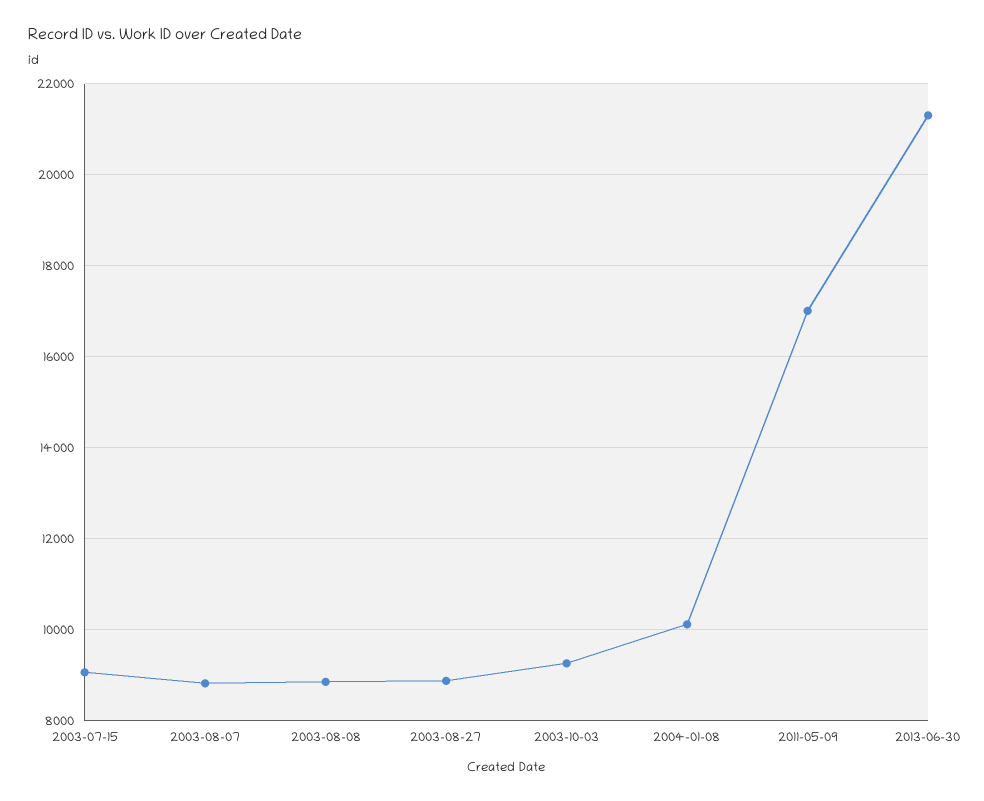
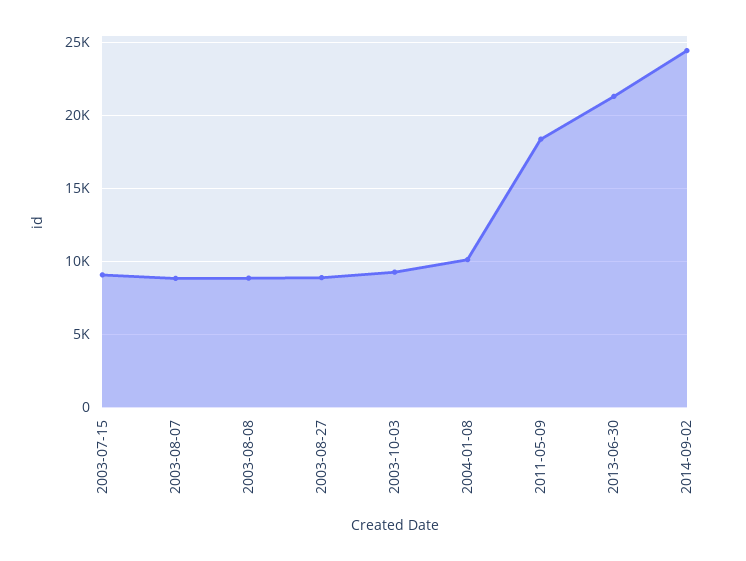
2011-05-09: 17000 -> 18500
2014-09-02: none -> 24500

